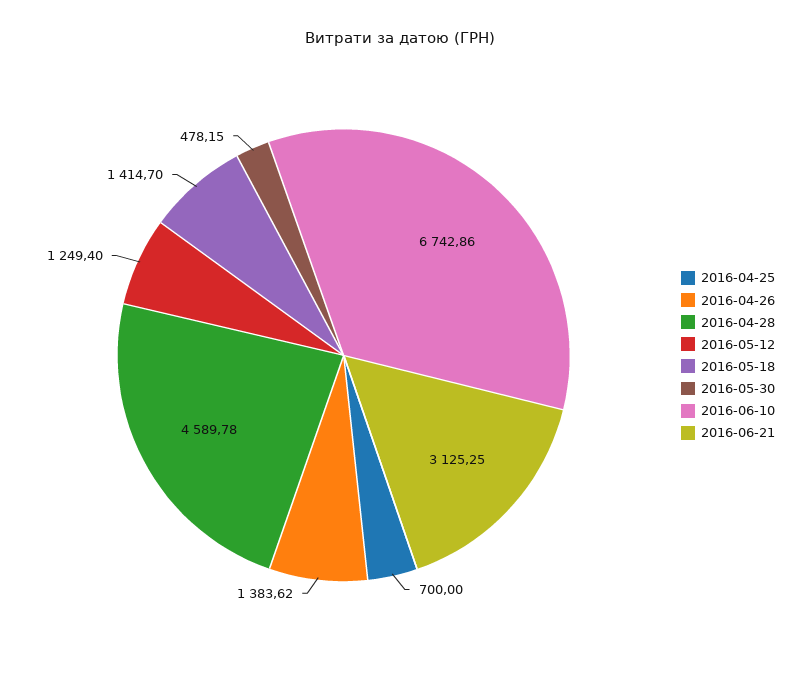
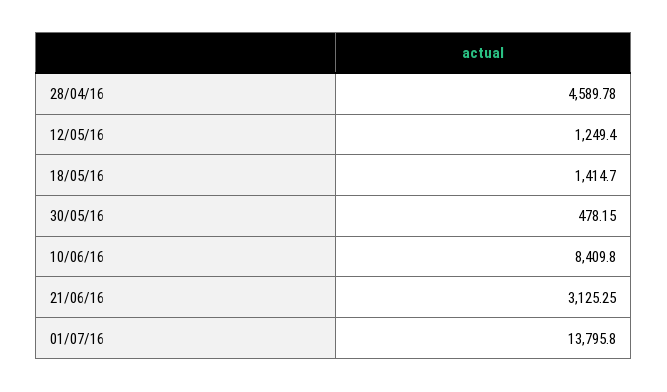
2016-04-25: 700 -> none
2016-04-26: 1383.62 -> none
2016-06-10: 6742.86 -> 8409.8
01/07/16: none -> 13795.8

